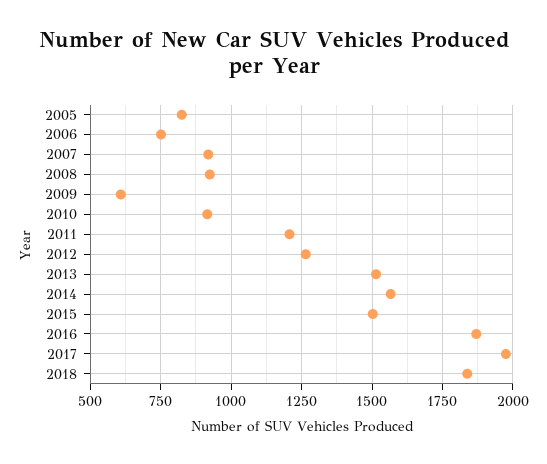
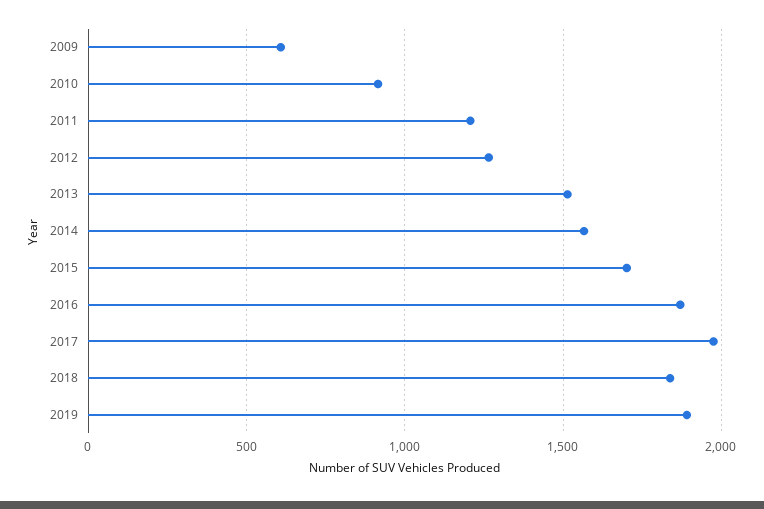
2005: 825 -> none
2006: 750 -> none
2007: 925 -> none
2008: 925 -> none
2015: 1500 -> 1700
2019: none -> 1900

